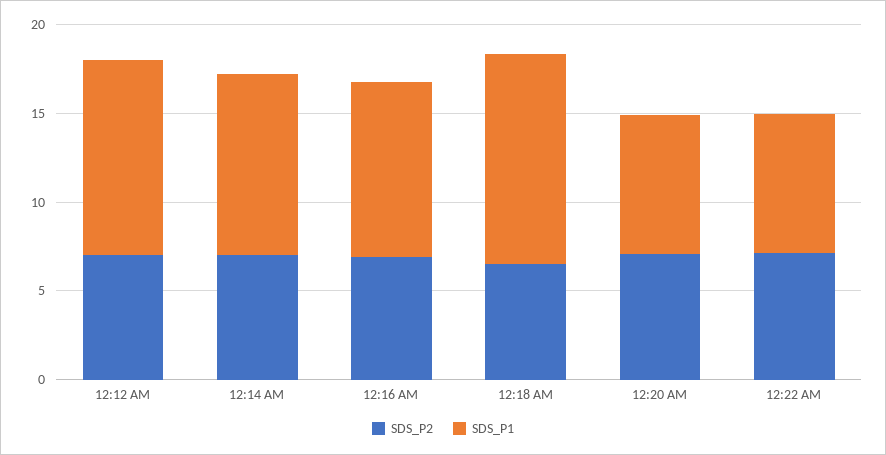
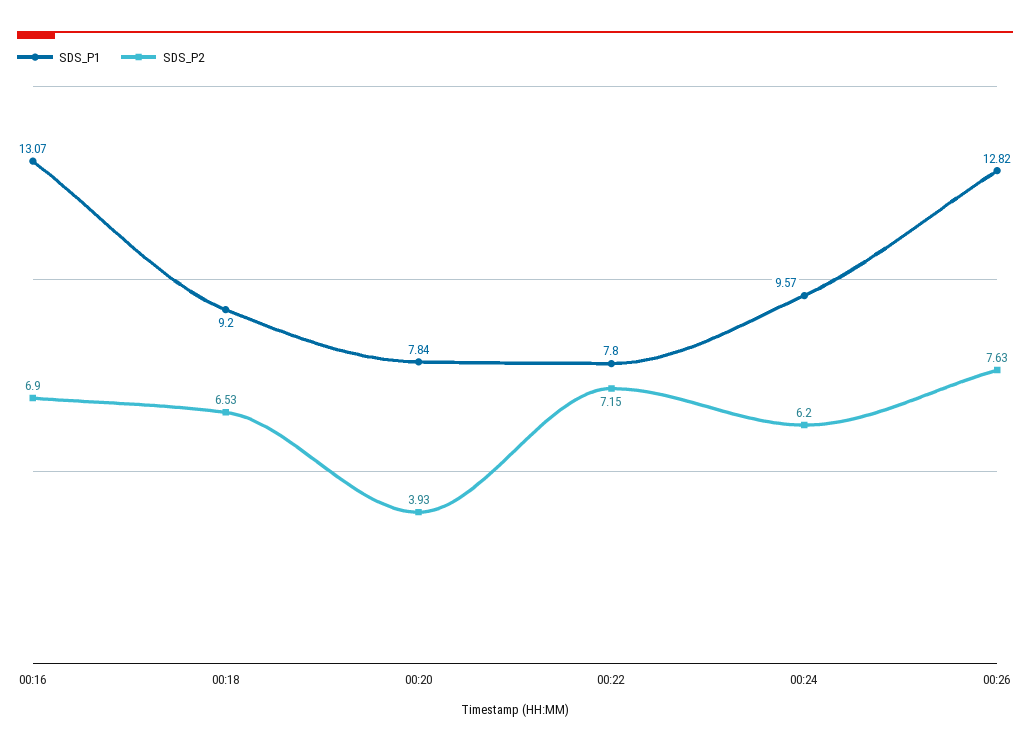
SDS_P2, 12:12 AM: 7 -> none
SDS_P1, 12:12 AM: 11 -> none
SDS_P2, 12:14 AM: 7 -> none
SDS_P1, 12:14 AM: 10 -> none
SDS_P1, 12:16 AM: 10 -> 13.07
SDS_P1, 12:18 AM: 12 -> 9.2
SDS_P2, 12:20 AM: 7 -> 3.93
SDS_P1, 00:24: none -> 9.57
SDS_P2, 00:24: none -> 6.2
SDS_P1, 00:26: none -> 12.82
SDS_P2, 00:26: none -> 7.63

